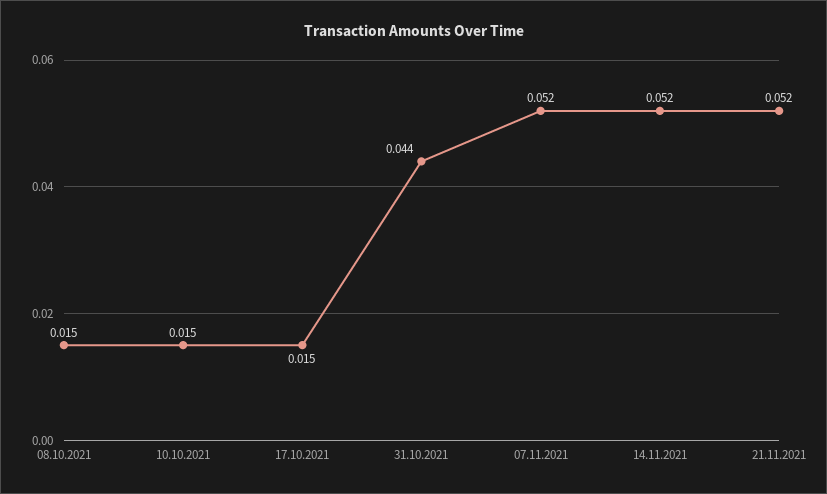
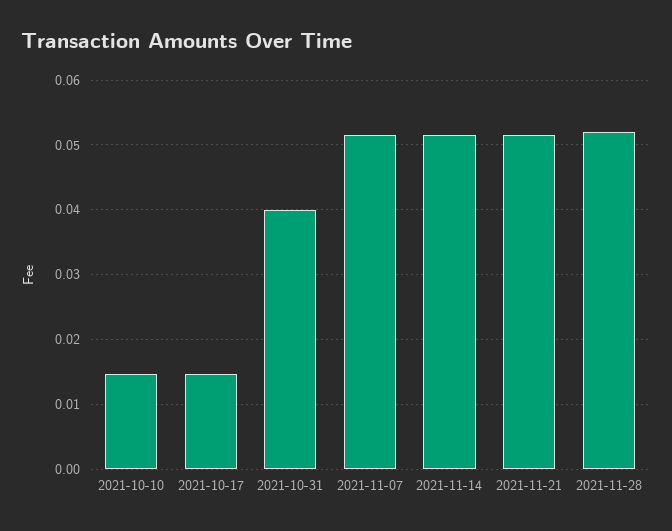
08.10.2021: 0.015 -> none
31.10.2021: 0.044 -> 0.04
2021-11-28: none -> 0.052

